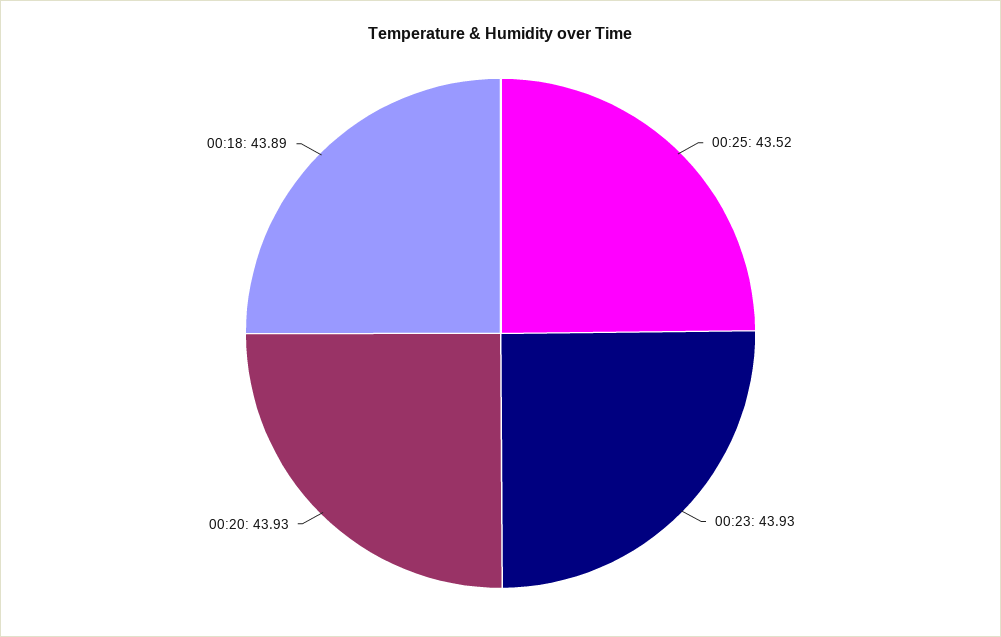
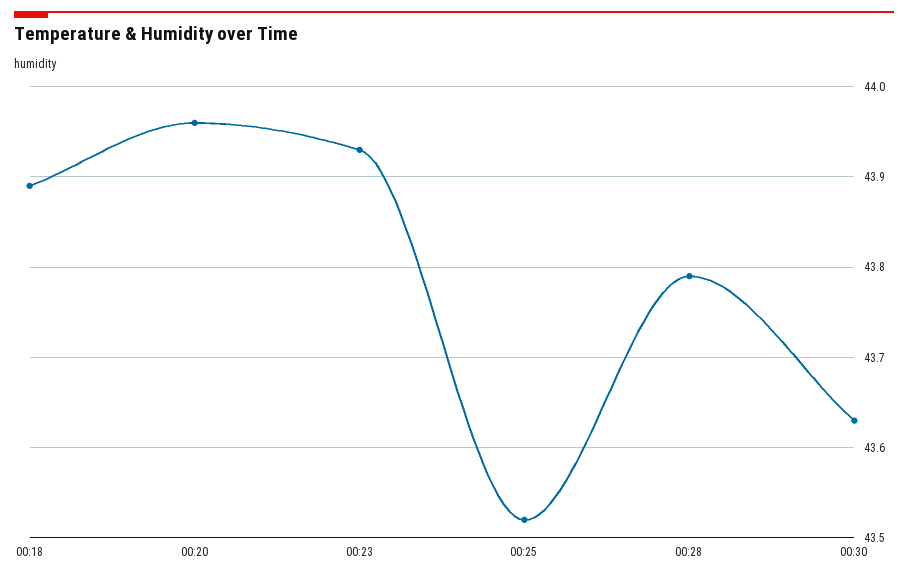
00:20: 43.93 -> 43.96
00:28: none -> 43.79
00:30: none -> 43.63

